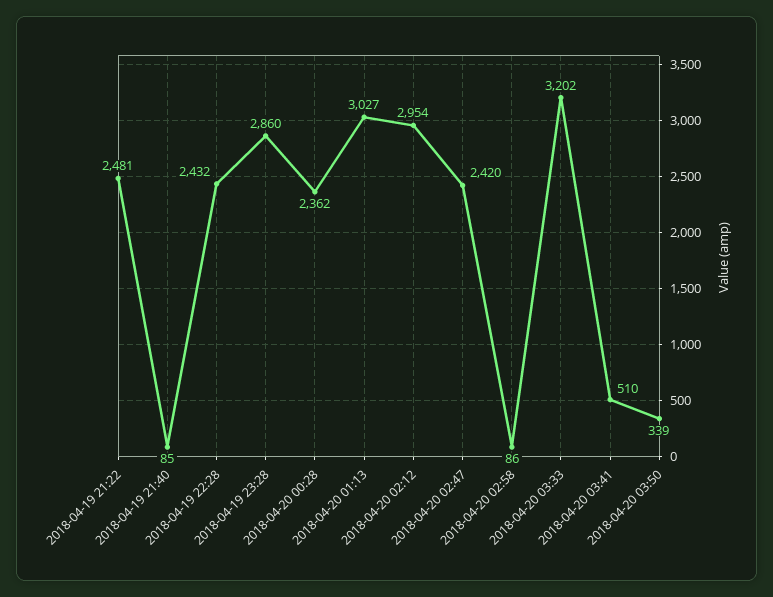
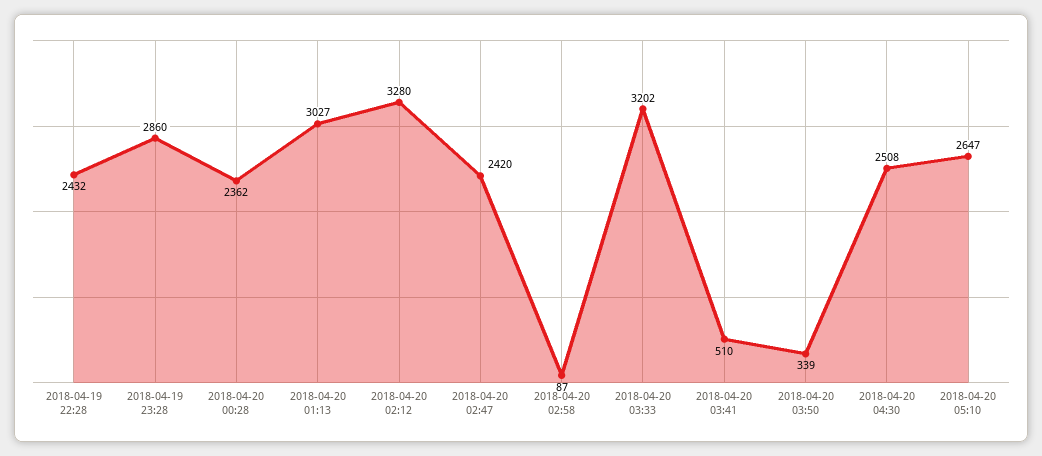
2018-04-19 21:22: 2481 -> none
2018-04-19 21:40: 85 -> none
2018-04-20 02:12: 2954 -> 3280
2018-04-20 02:58: 86 -> 87
2018-04-20 04:30: none -> 2508
2018-04-20 05:10: none -> 2647

